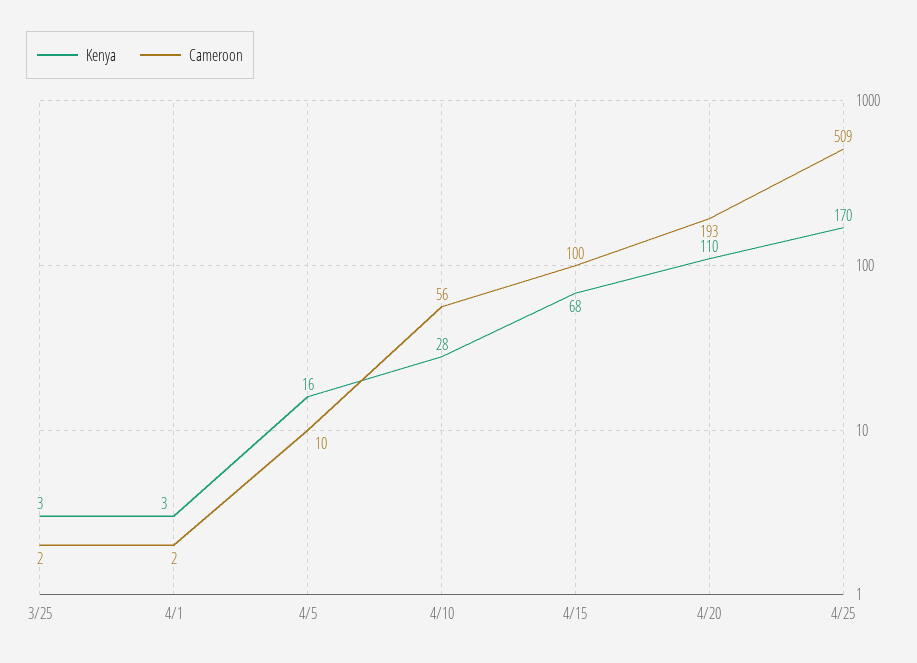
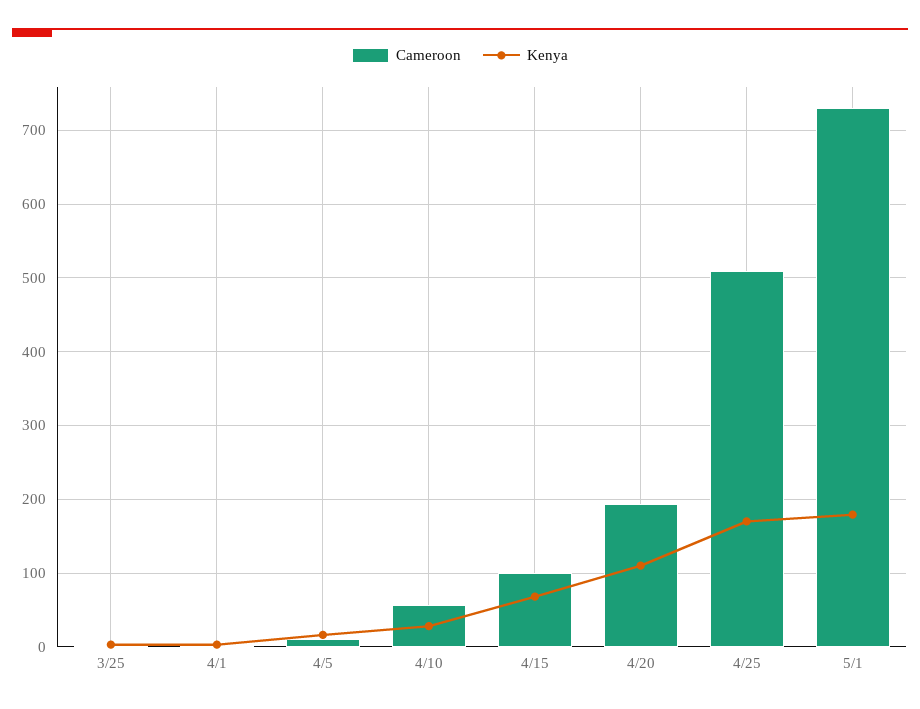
Cameroon, 5/1: none -> 730
Kenya, 5/1: none -> 180

